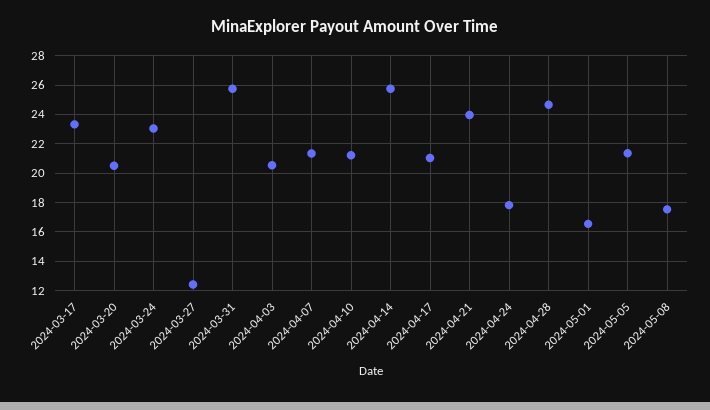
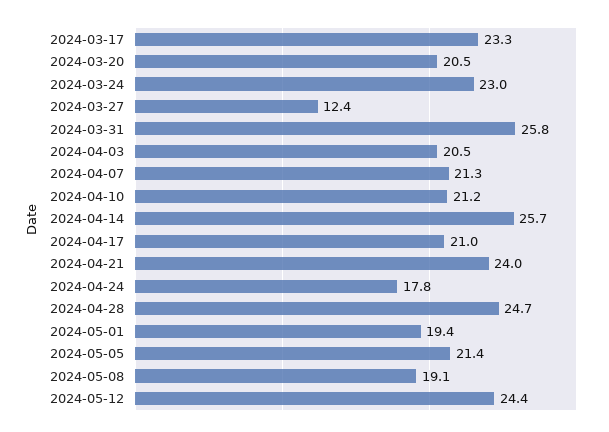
2024-05-01: 16.5 -> 19.4
2024-05-08: 17.5 -> 19.1
2024-05-12: none -> 24.4

